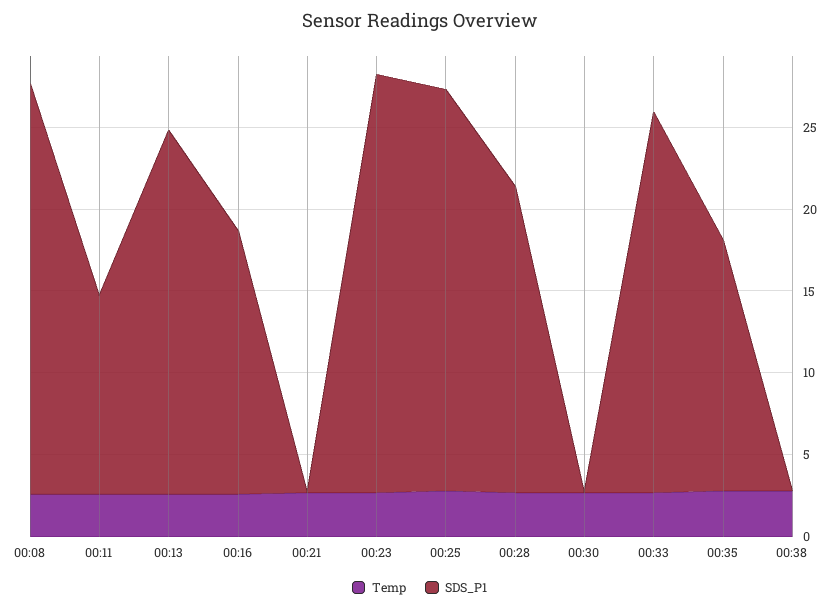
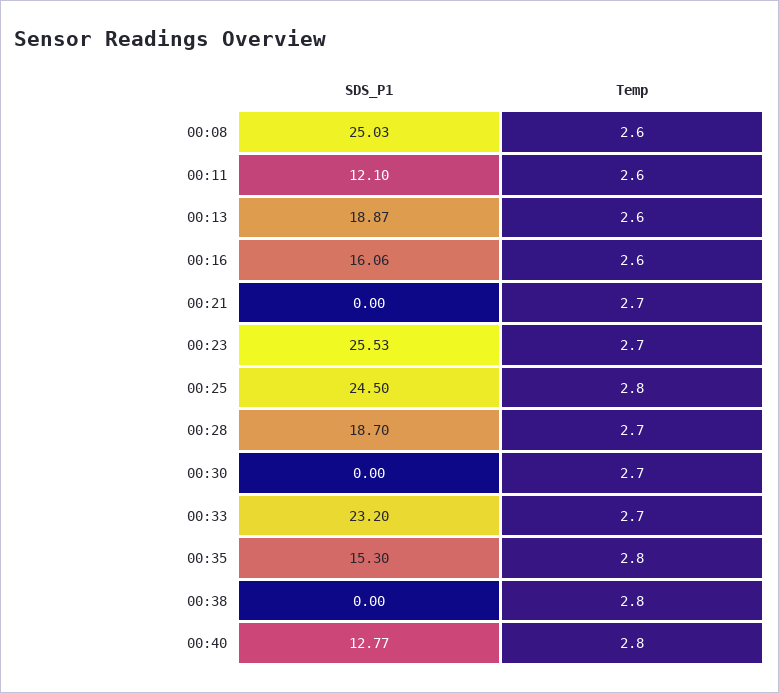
SDS_P1, 00:13: 22 -> 18.87
SDS_P1, 00:40: none -> 12.77
Temp, 00:40: none -> 2.8

